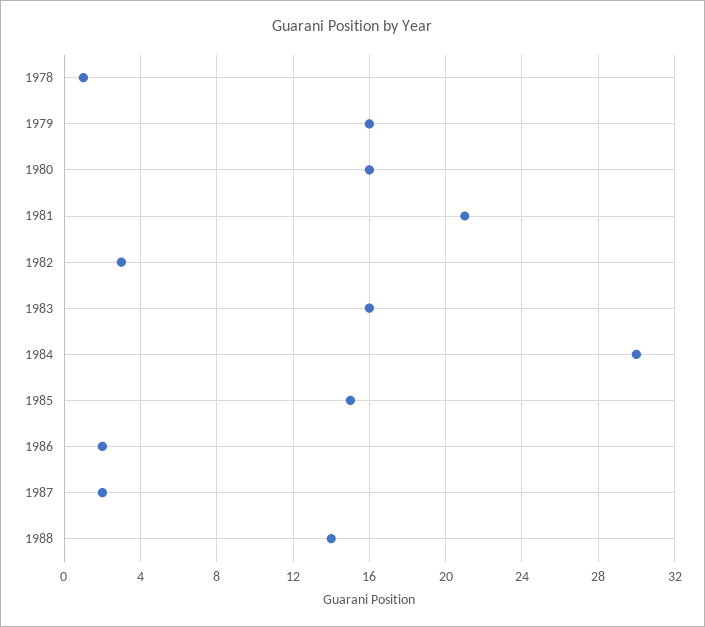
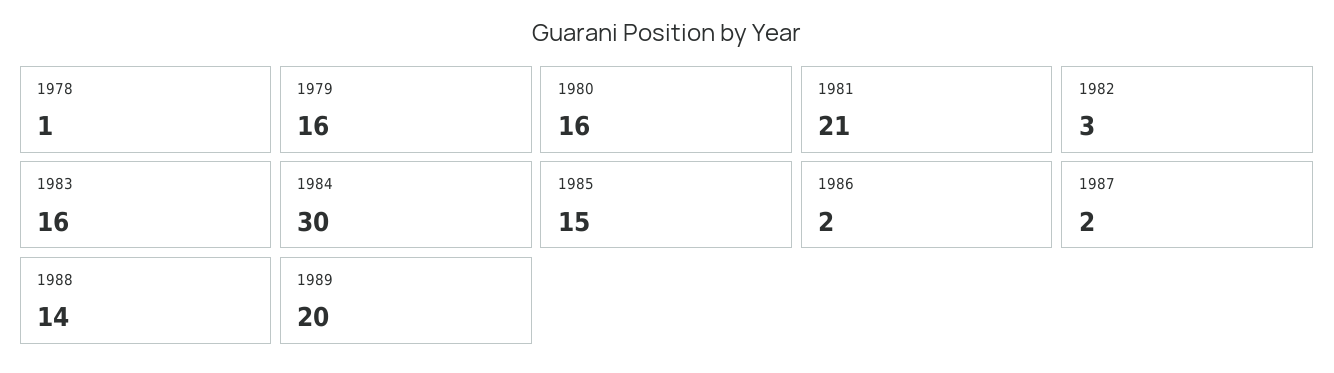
1989: none -> 20

